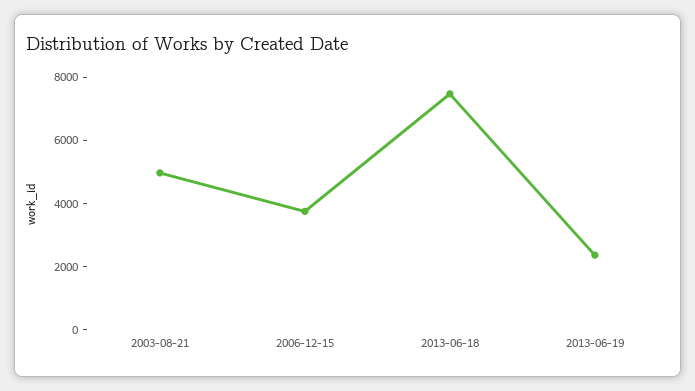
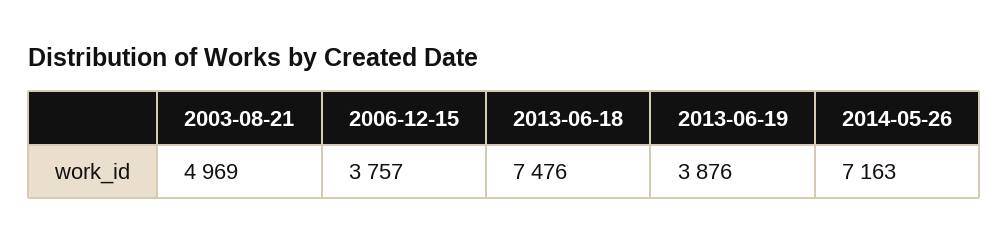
2013-06-19: 2500 -> 3876
2014-05-26: none -> 7163

